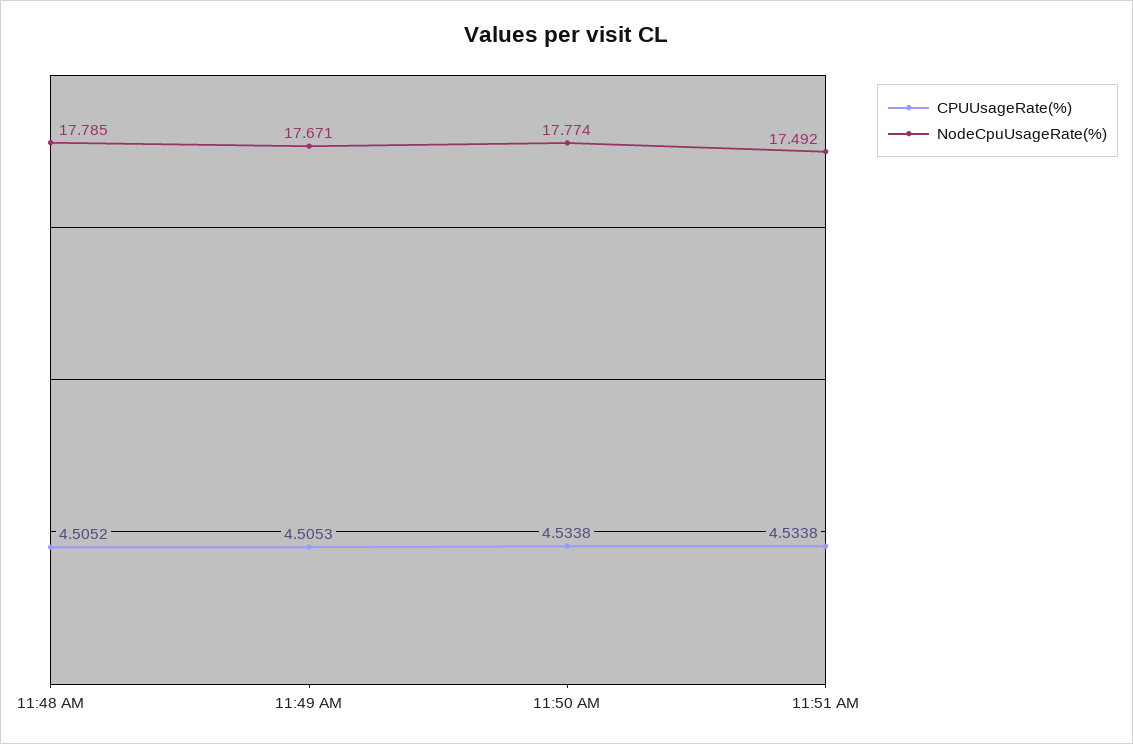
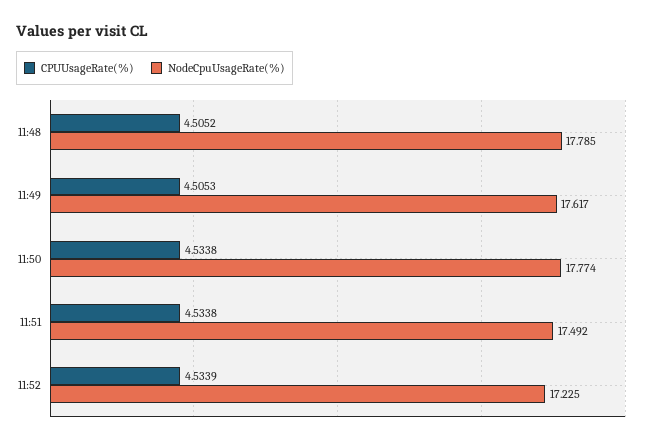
NodeCpuUsageRate(%), 11:49 AM: 17.671 -> 17.617
CPUUsageRate(%), 11:52: none -> 4.5339
NodeCpuUsageRate(%), 11:52: none -> 17.225

